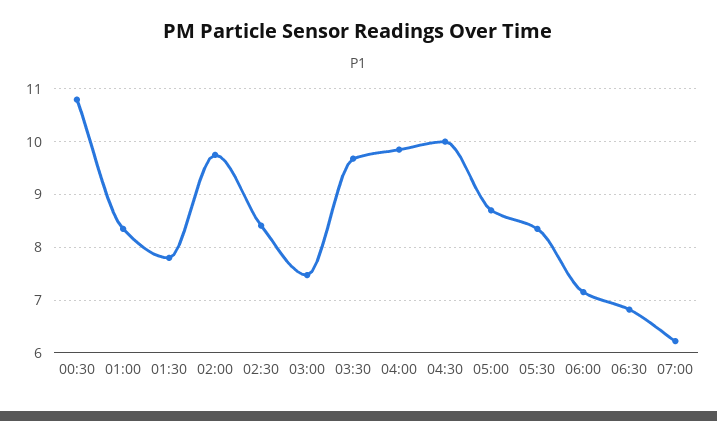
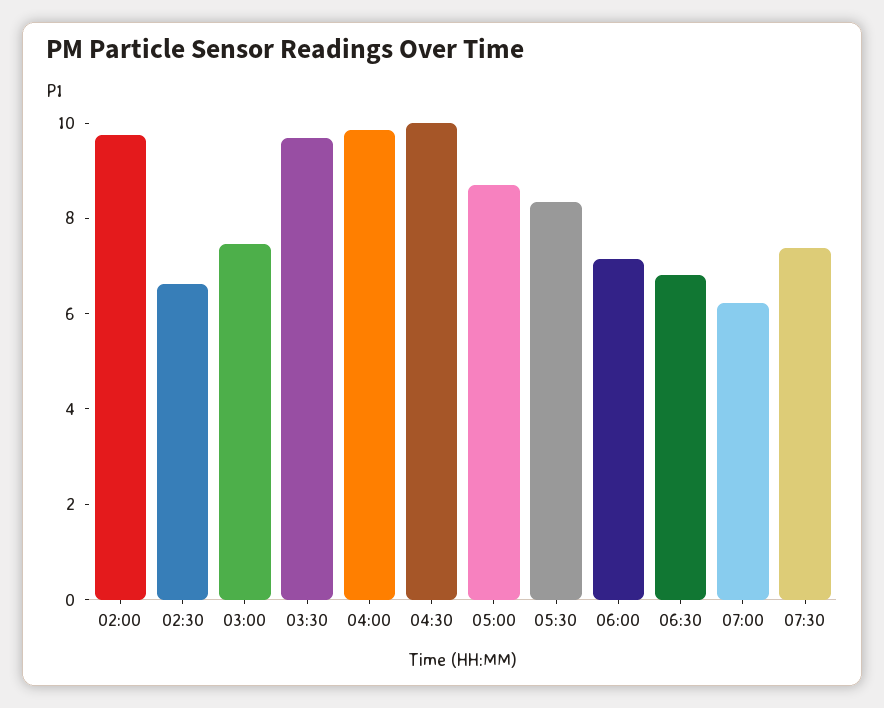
00:30: 10.8 -> none
01:00: 8.4 -> none
01:30: 7.8 -> none
02:30: 8.4 -> 6.5
07:30: none -> 7.5

